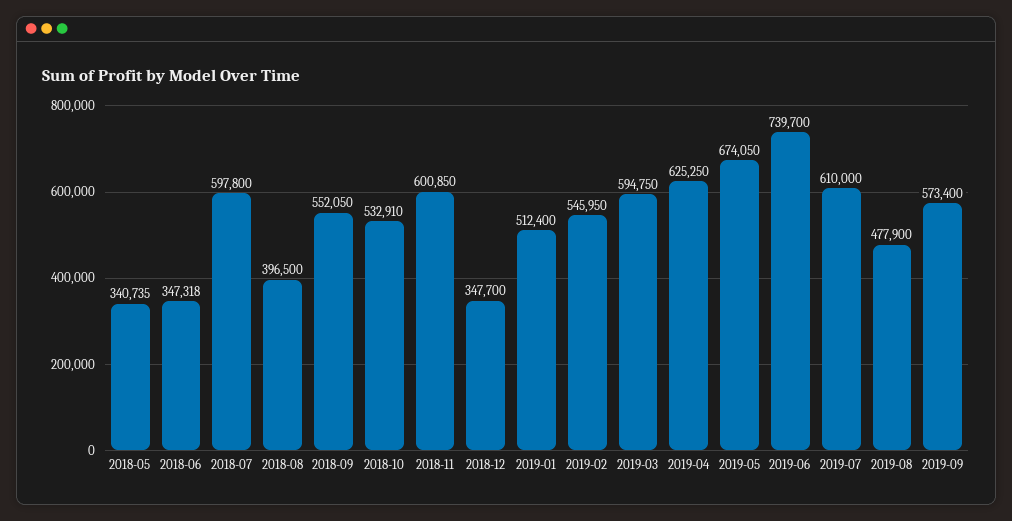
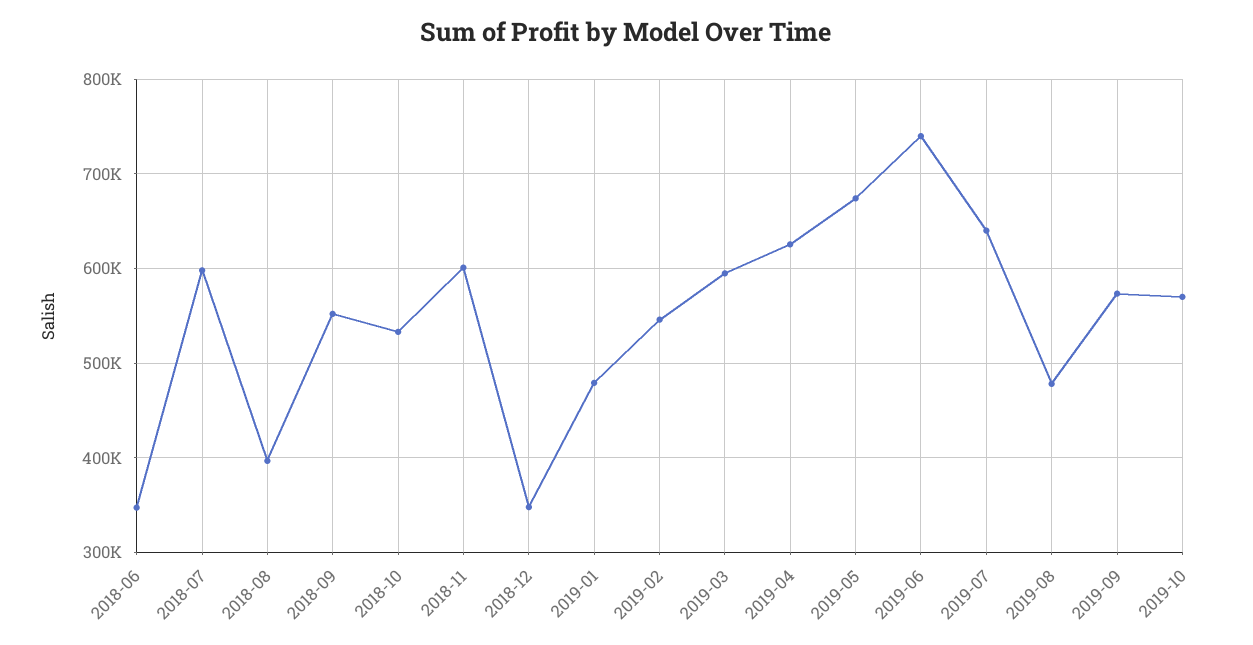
2018-05: 340735 -> none
2019-01: 512400 -> 480000
2019-07: 610000 -> 640000
2019-10: none -> 570000

